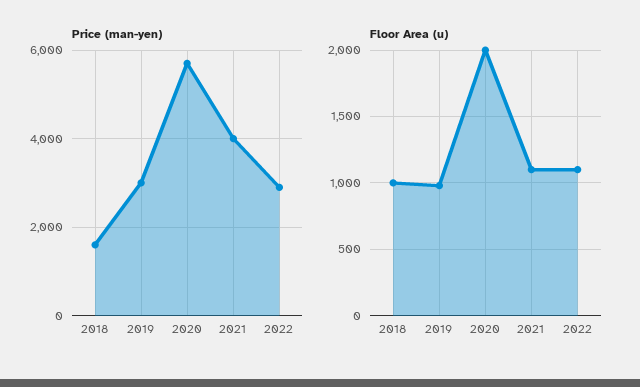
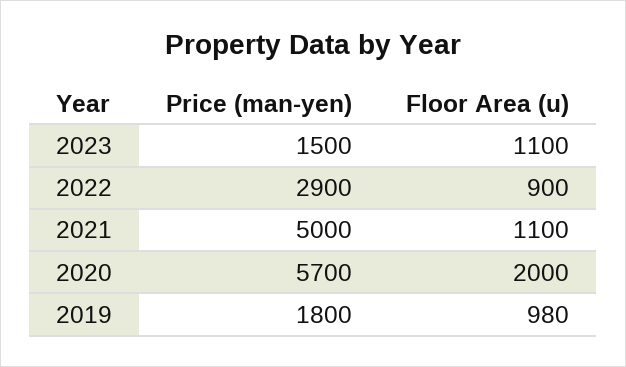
Price (man-yen), 2018: 1600 -> none
Price (man-yen), 2019: 3000 -> 1800
Price (man-yen), 2021: 4000 -> 5000
Floor Area (u), 2018: 1000 -> none
Floor Area (u), 2022: 1100 -> 900
Price (man-yen), 2023: none -> 1500
Floor Area (u), 2023: none -> 1100

